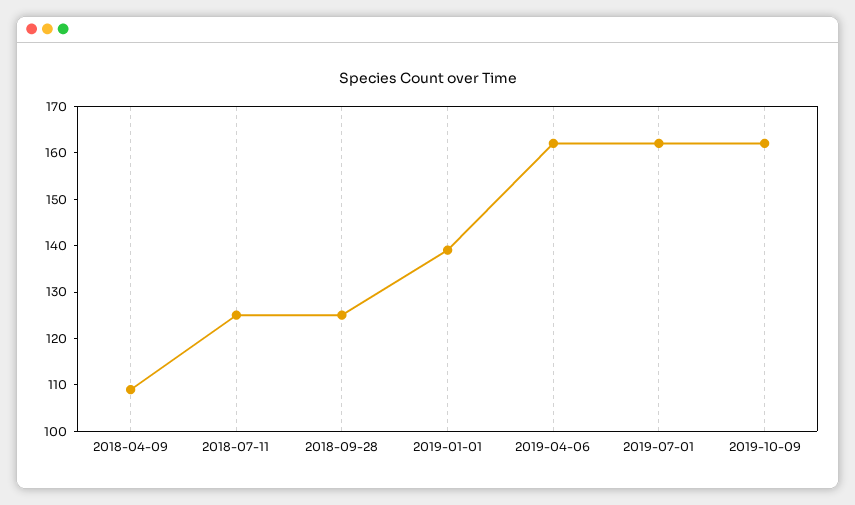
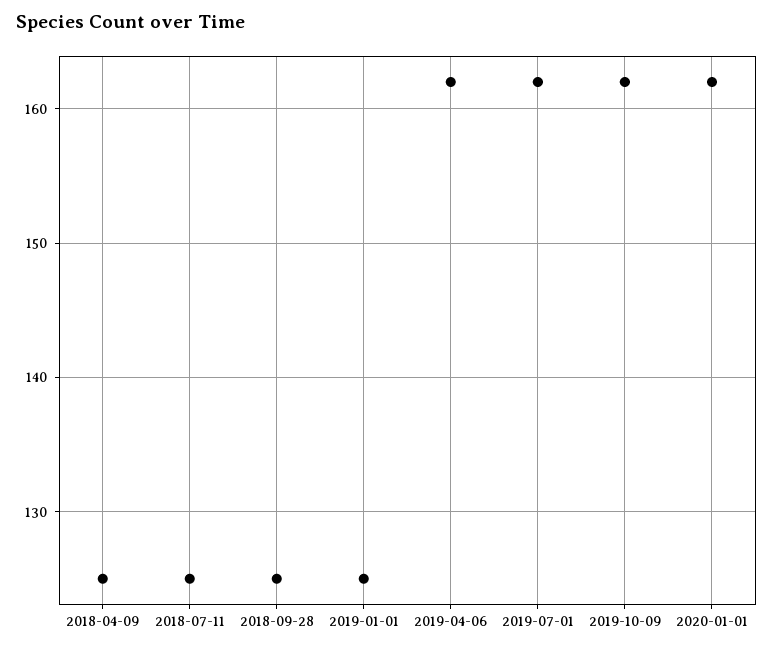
2018-04-09: 110 -> 125
2019-01-01: 140 -> 125
2020-01-01: none -> 162

